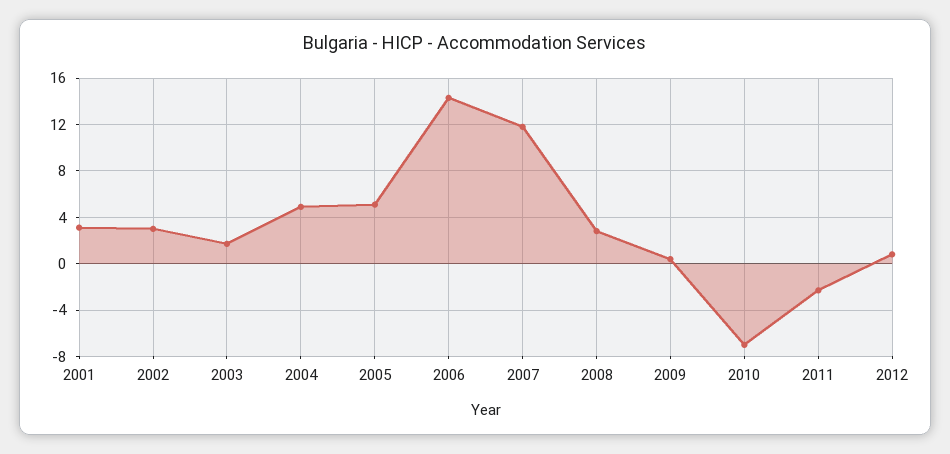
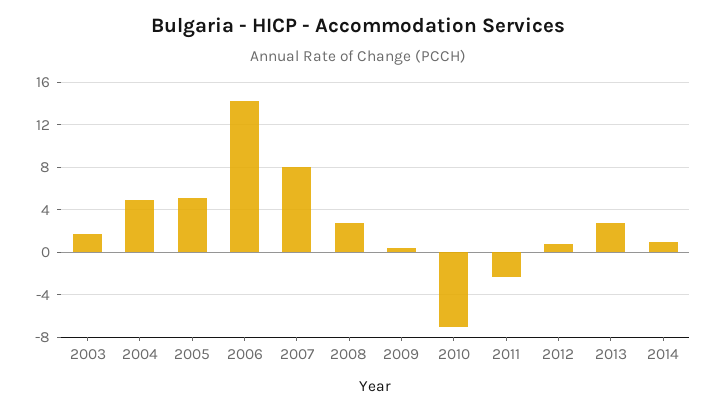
2001: 3 -> none
2002: 3 -> none
2007: 12 -> 8
2013: none -> 3
2014: none -> 1

